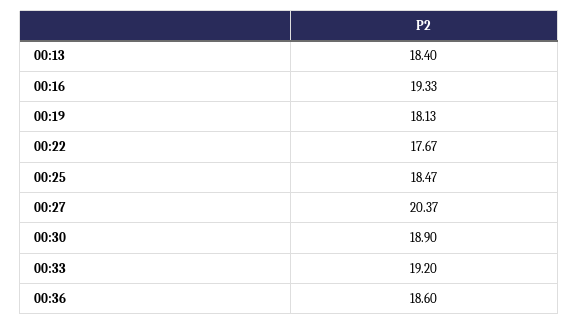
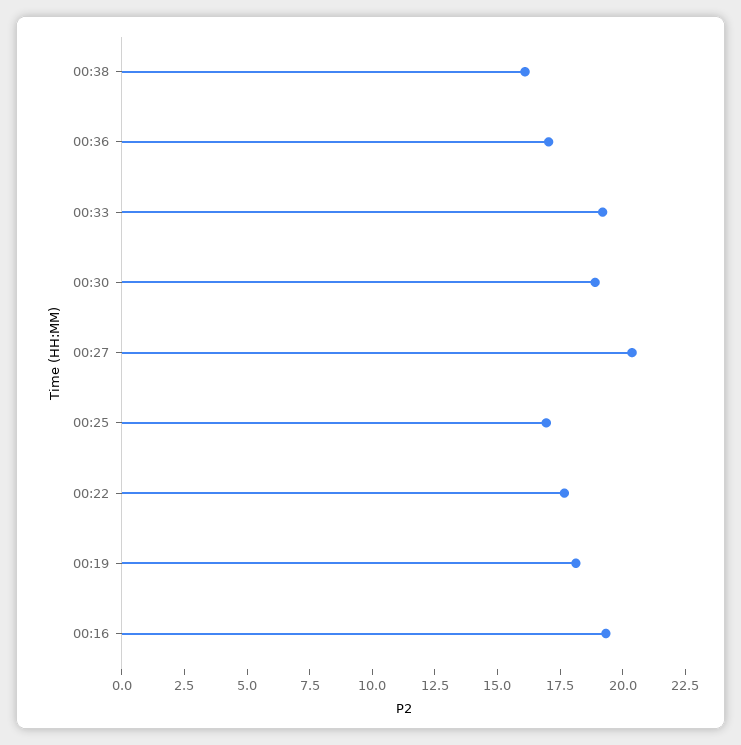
00:13: 18.4 -> none
00:25: 18.47 -> 17
00:36: 18.6 -> 17
00:38: none -> 16

